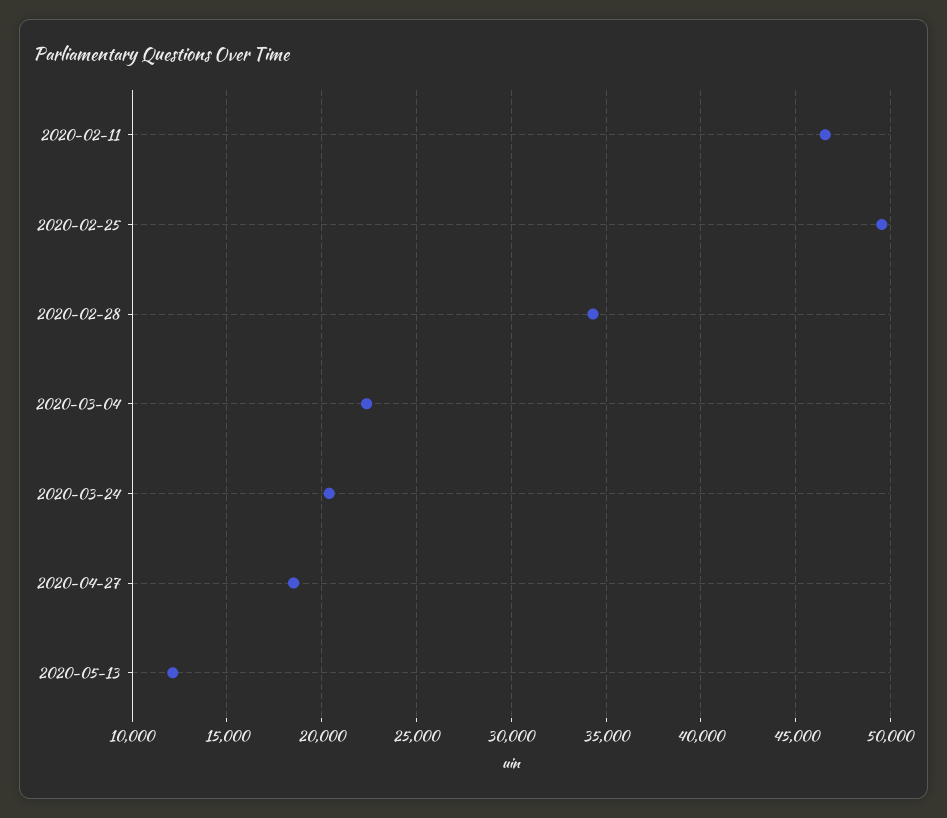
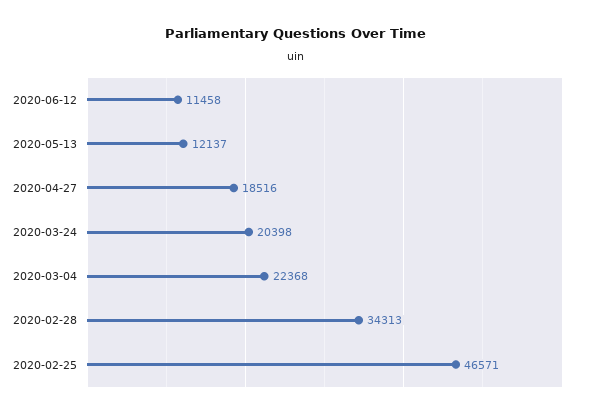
2020-02-11: 46500 -> none
2020-02-25: 49500 -> 46571
2020-06-12: none -> 11458

